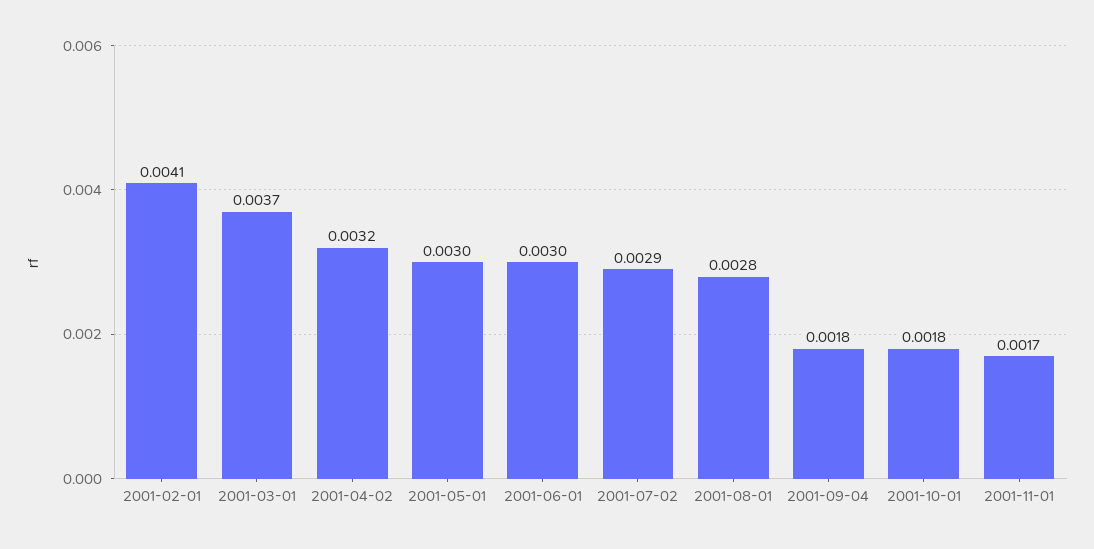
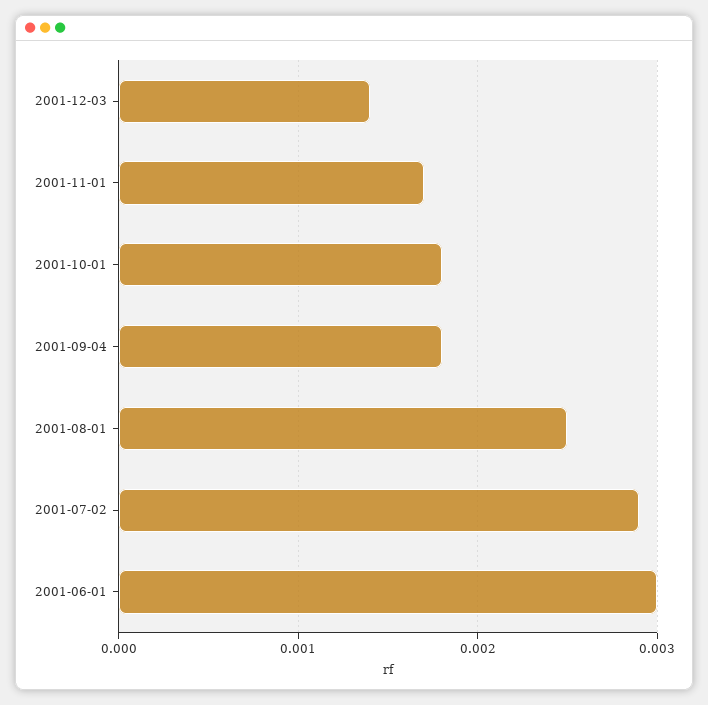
2001-02-01: 0.0041 -> none
2001-03-01: 0.0037 -> none
2001-04-02: 0.0032 -> none
2001-05-01: 0.003 -> none
2001-08-01: 0.0028 -> 0.0025
2001-12-03: none -> 0.0014

